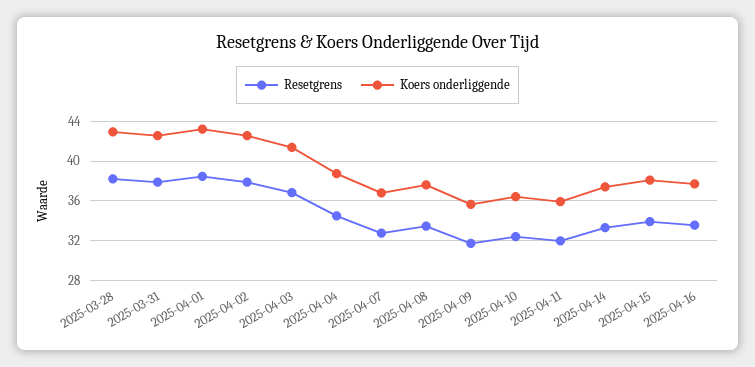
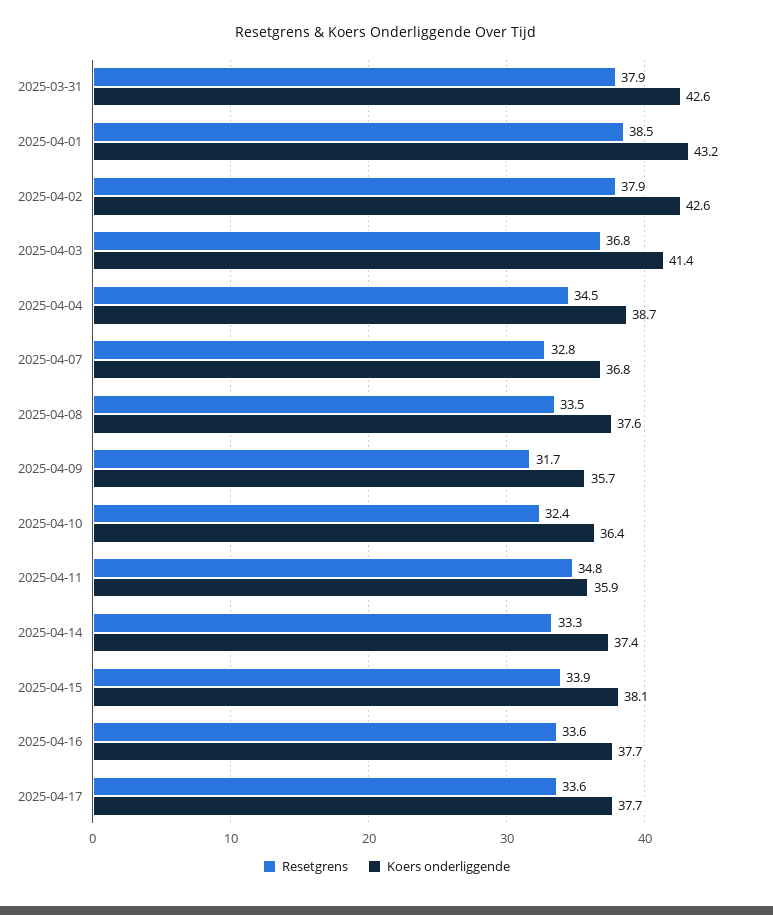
Resetgrens, 2025-03-28: 38 -> none
Koers onderliggende, 2025-03-28: 43 -> none
Resetgrens, 2025-04-11: 32 -> 34.8
Resetgrens, 2025-04-17: none -> 33.6
Koers onderliggende, 2025-04-17: none -> 37.7

